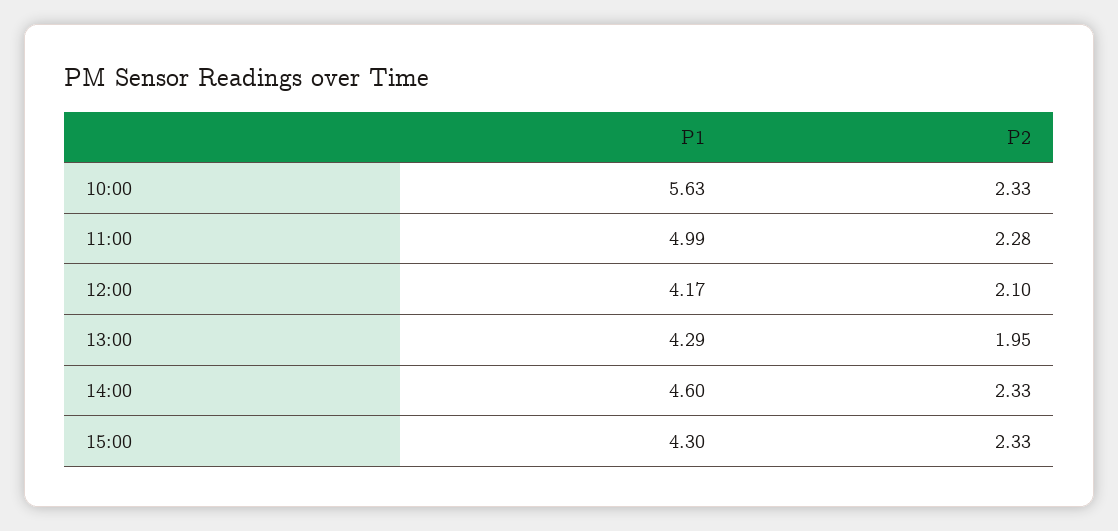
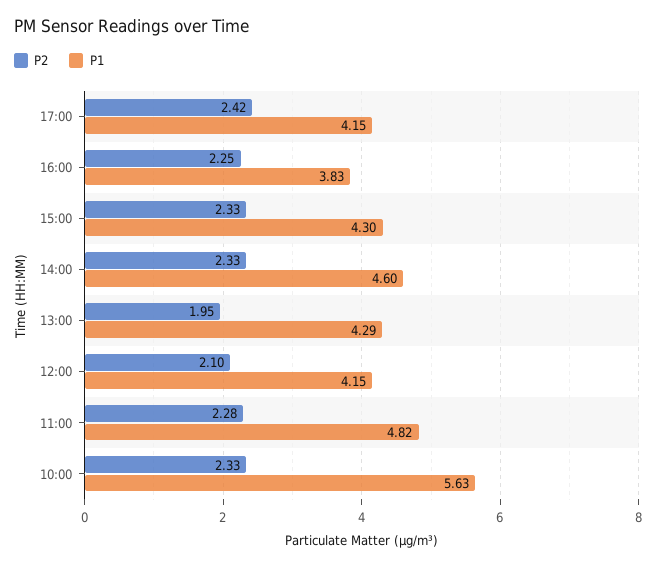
P1, 11:00: 4.99 -> 4.82
P1, 12:00: 4.17 -> 4.15
P2, 17:00: none -> 2.42
P1, 17:00: none -> 4.15
P2, 16:00: none -> 2.25
P1, 16:00: none -> 3.83

